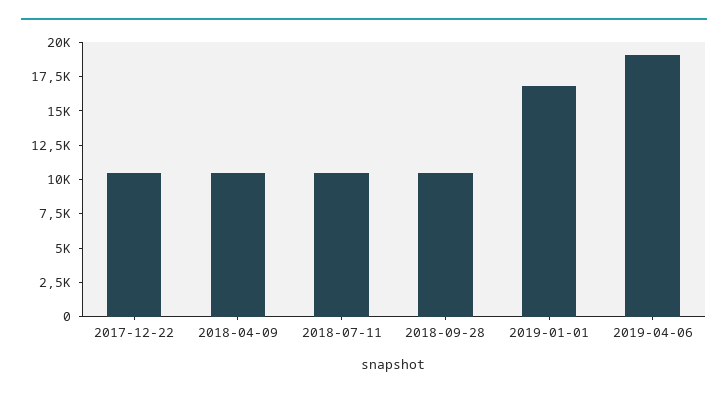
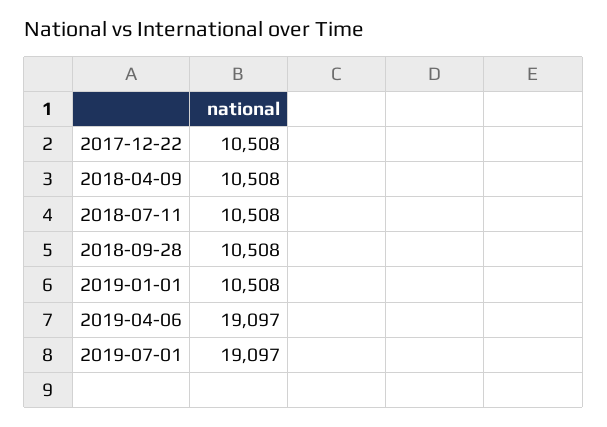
2019-01-01: 17500 -> 10508
2019-07-01: none -> 19097

